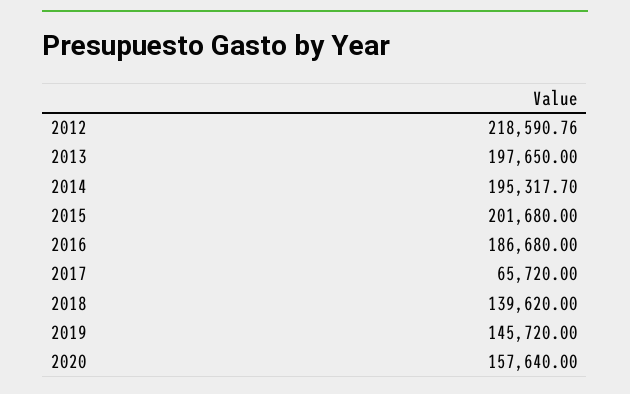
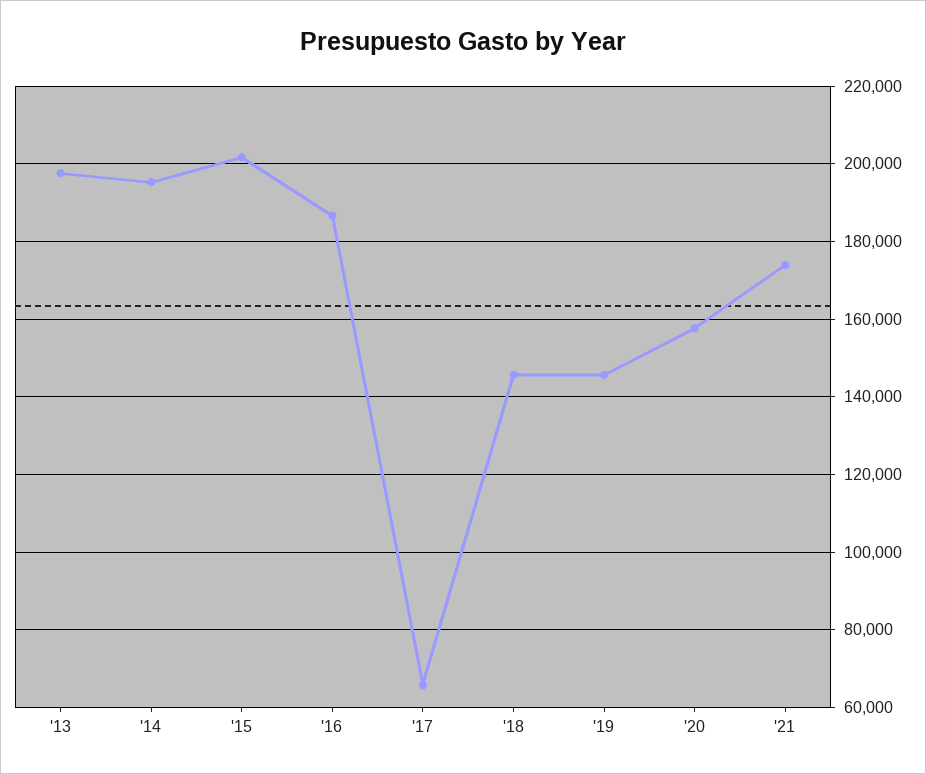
2012: 218590.76 -> none
2018: 139620 -> 146000
'21: none -> 174000

